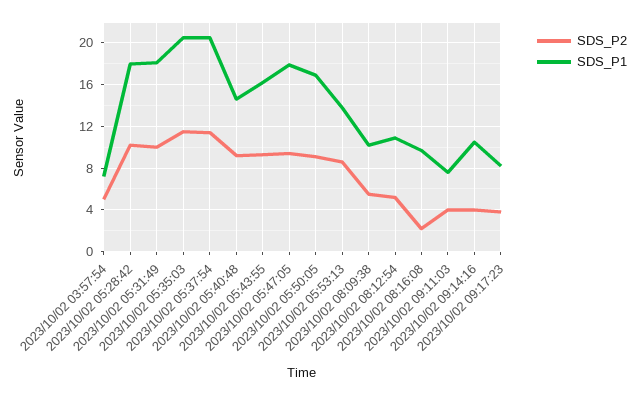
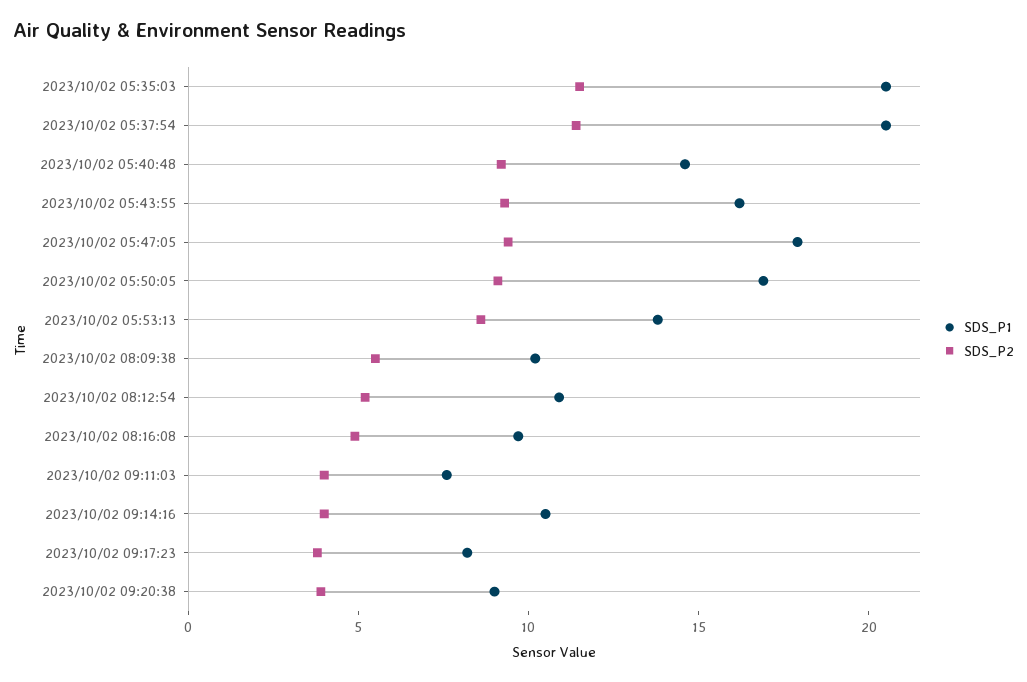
SDS_P2, 2023/10/02 03:57:54: 5 -> none
SDS_P1, 2023/10/02 03:57:54: 7 -> none
SDS_P2, 2023/10/02 05:28:42: 10 -> none
SDS_P1, 2023/10/02 05:28:42: 18 -> none
SDS_P2, 2023/10/02 05:31:49: 10 -> none
SDS_P1, 2023/10/02 05:31:49: 18 -> none
SDS_P2, 2023/10/02 08:16:08: 2 -> 5
SDS_P1, 2023/10/02 09:20:38: none -> 9
SDS_P2, 2023/10/02 09:20:38: none -> 4

